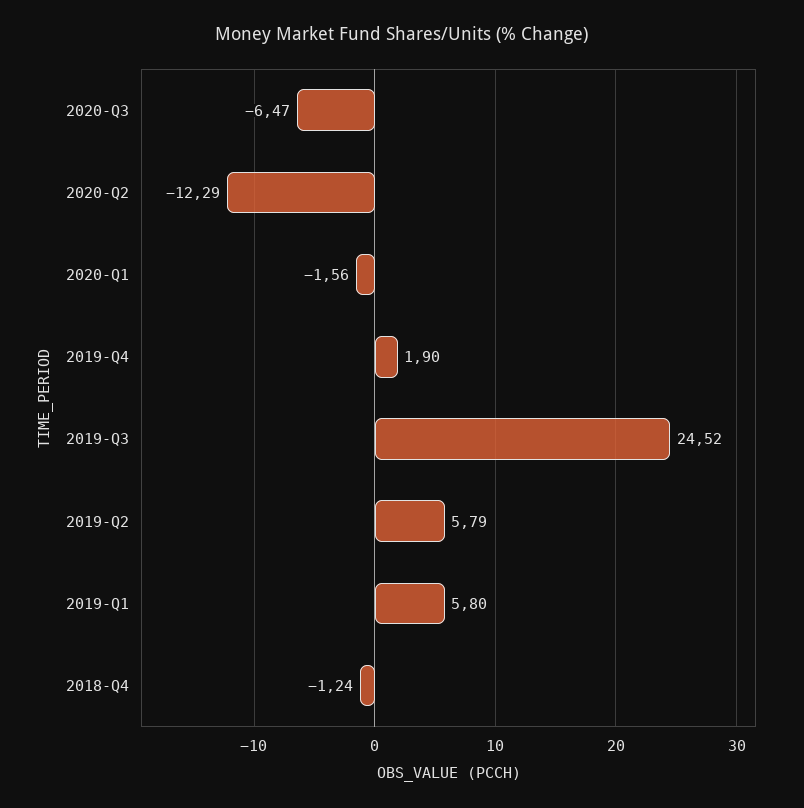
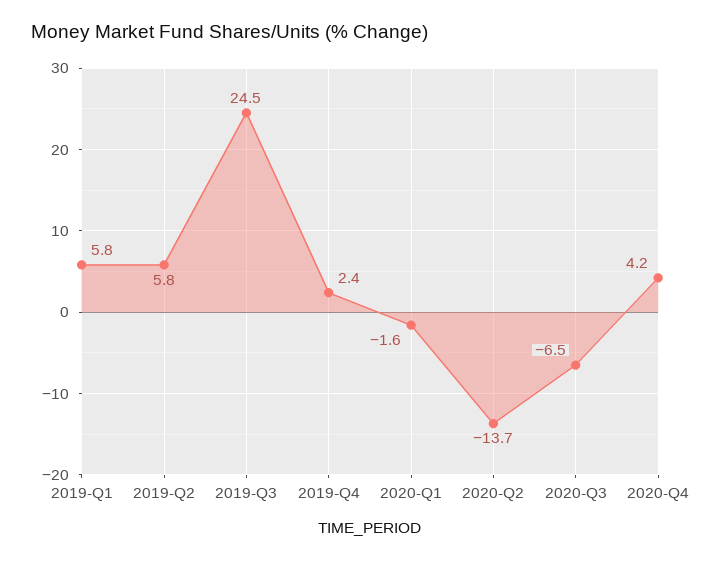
2020-Q2: -12.29 -> -13.7
2019-Q4: 1.9 -> 2.4
2018-Q4: -1.24 -> none
2020-Q4: none -> 4.2

